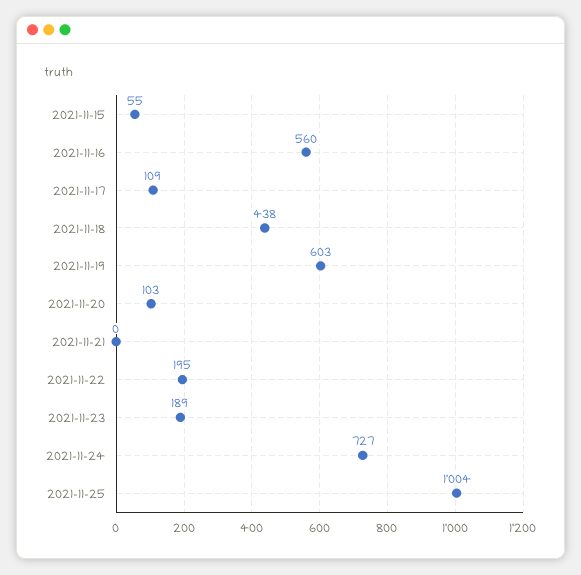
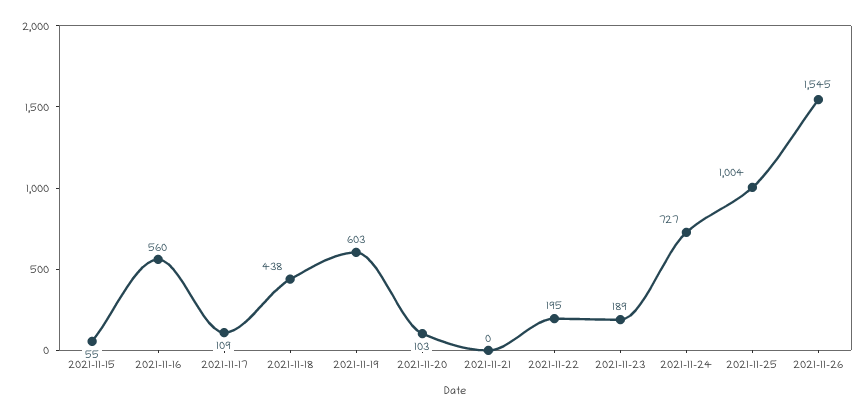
2021-11-26: none -> 1545

